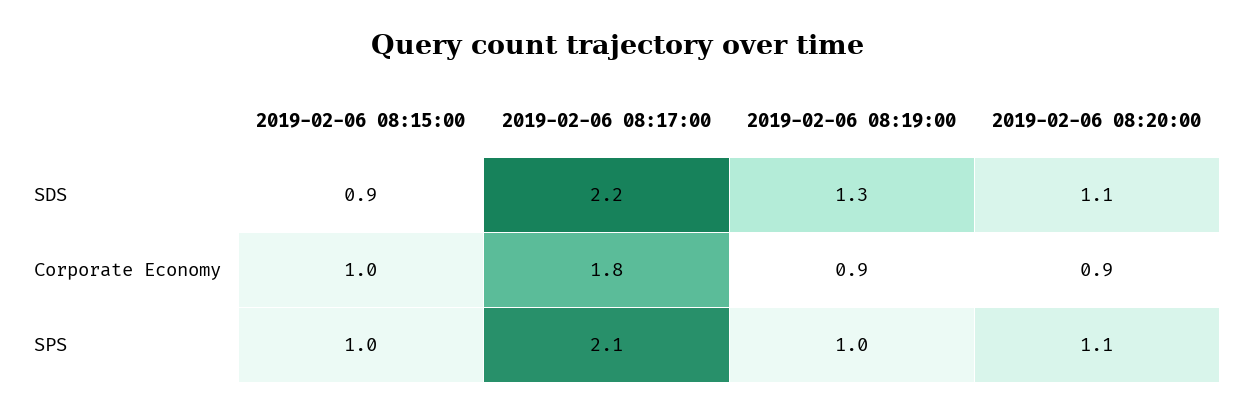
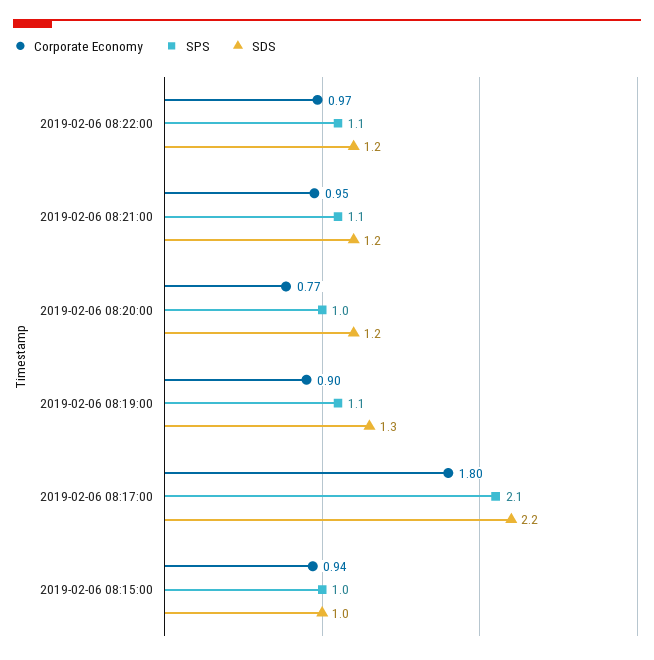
SDS, 2019-02-06 08:15:00: 0.9 -> 1
SDS, 2019-02-06 08:20:00: 1.1 -> 1.2
Corporate Economy, 2019-02-06 08:15:00: 1 -> 0.94
Corporate Economy, 2019-02-06 08:20:00: 0.9 -> 0.77
SPS, 2019-02-06 08:19:00: 1 -> 1.1
SPS, 2019-02-06 08:20:00: 1.1 -> 1
Corporate Economy, 2019-02-06 08:22:00: none -> 0.97
SPS, 2019-02-06 08:22:00: none -> 1.1
SDS, 2019-02-06 08:22:00: none -> 1.2
Corporate Economy, 2019-02-06 08:21:00: none -> 0.95
SPS, 2019-02-06 08:21:00: none -> 1.1
SDS, 2019-02-06 08:21:00: none -> 1.2

